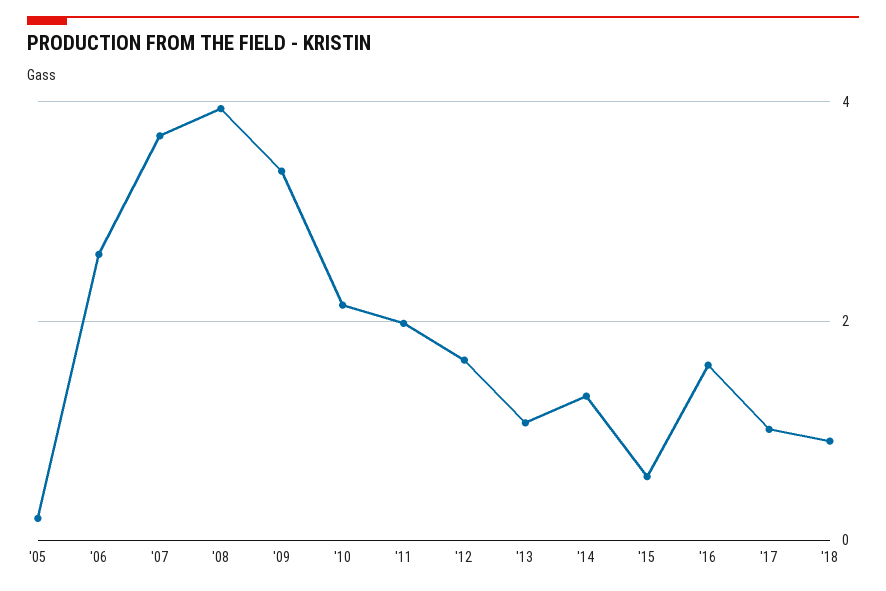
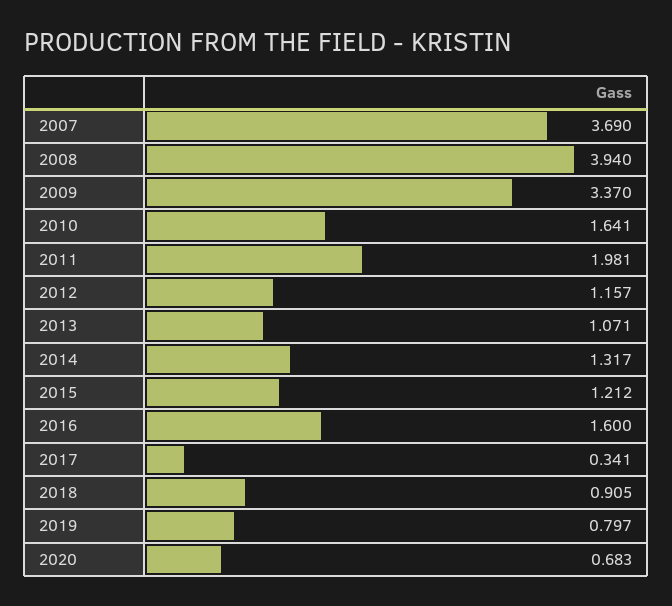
'05: 0.2 -> none
'06: 2.6 -> none
'10: 2.2 -> 1.641
'12: 1.6 -> 1.157
'15: 0.6 -> 1.212
'17: 1 -> 0.341
2019: none -> 0.797
2020: none -> 0.683

